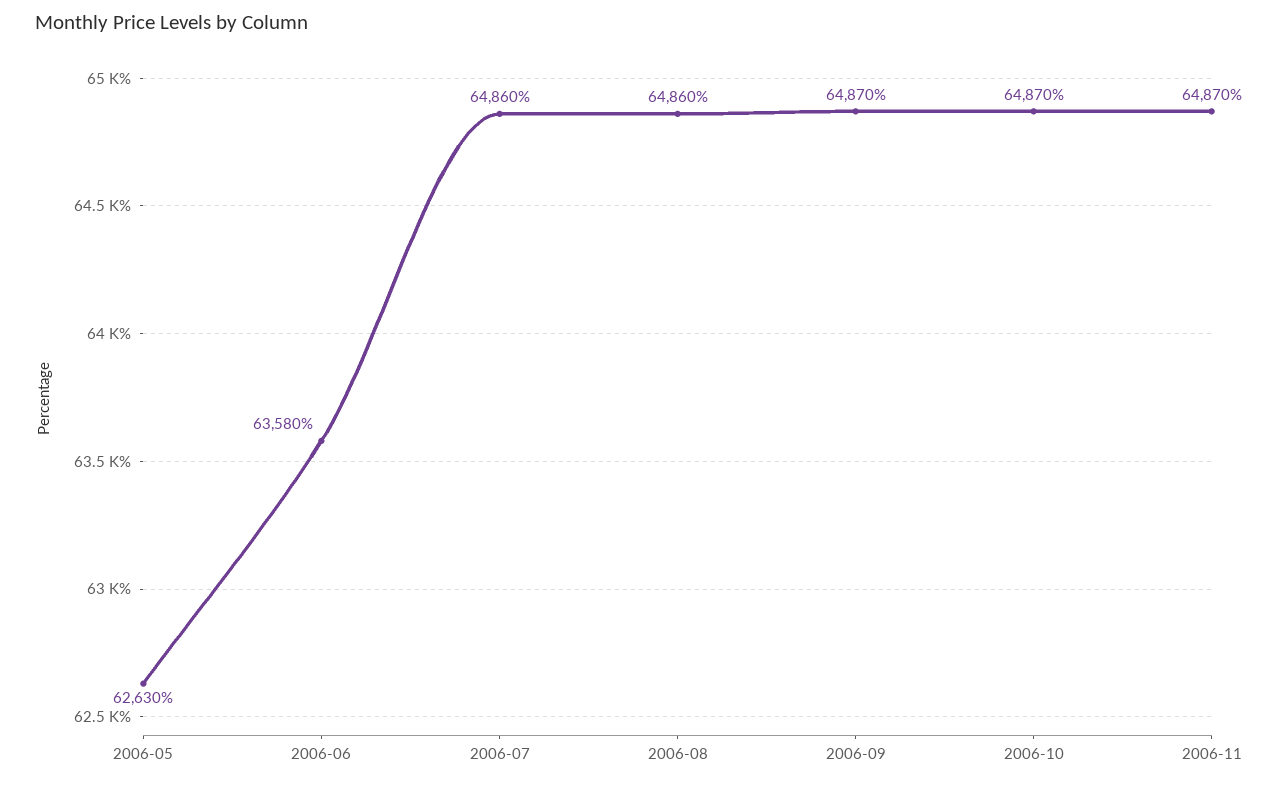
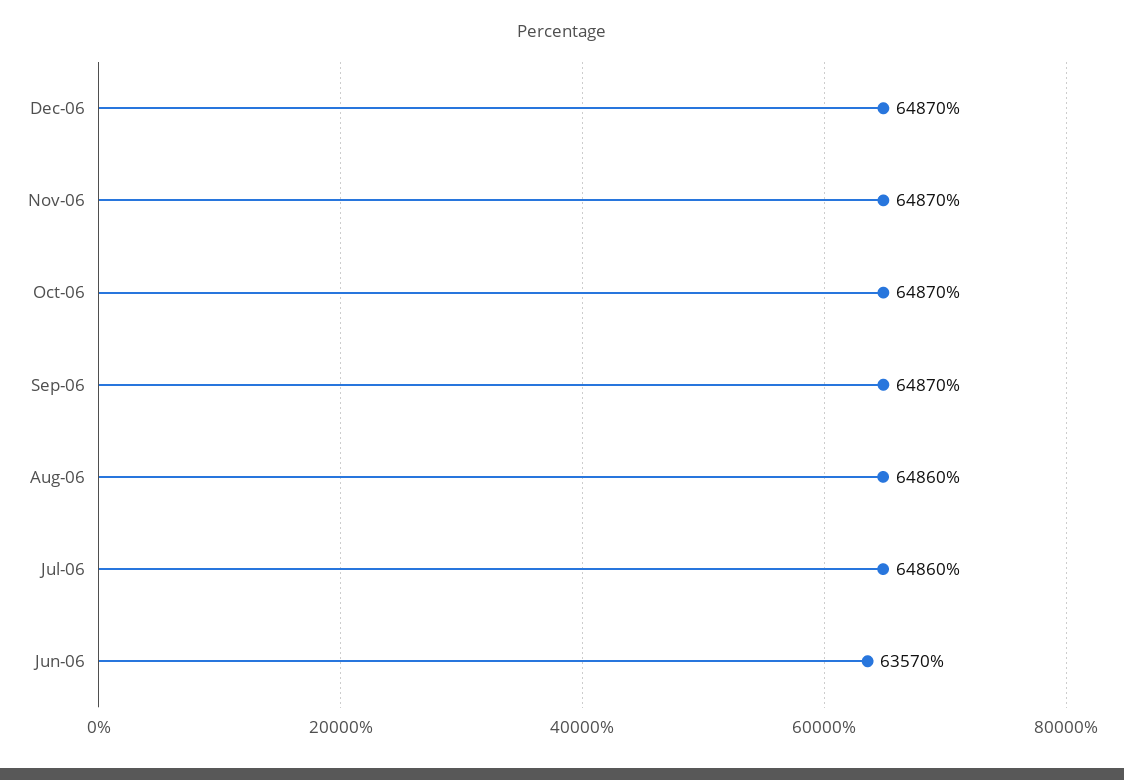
2006-05: 62630 -> none
2006-06: 63580 -> 63570
Dec-06: none -> 64870

